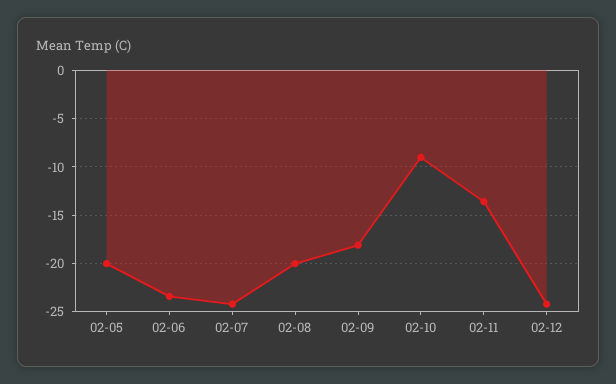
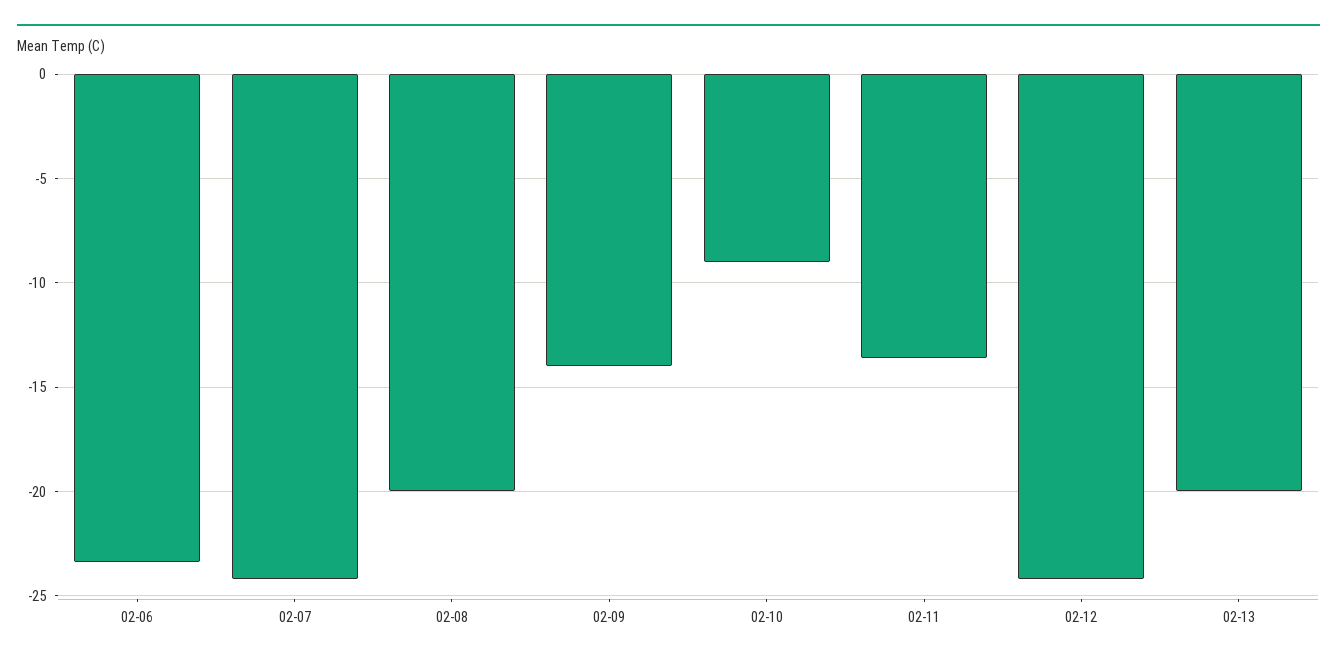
02-05: -20 -> none
02-09: -18 -> -14
02-13: none -> -20

